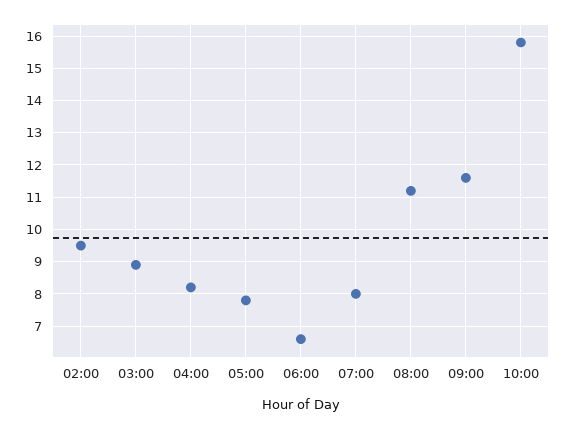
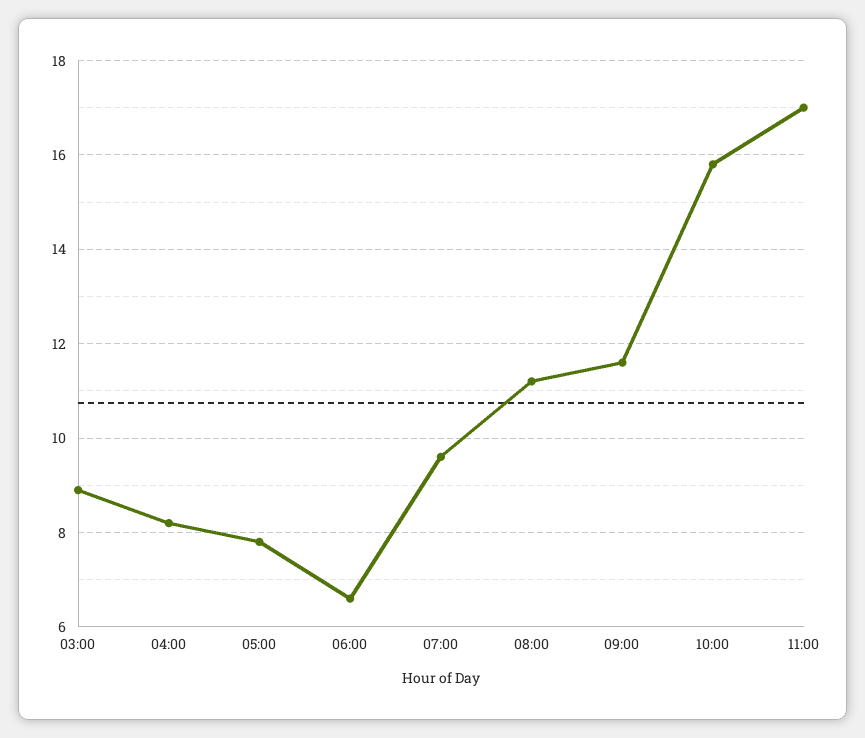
02:00: 9.5 -> none
07:00: 8 -> 9.5
11:00: none -> 17

